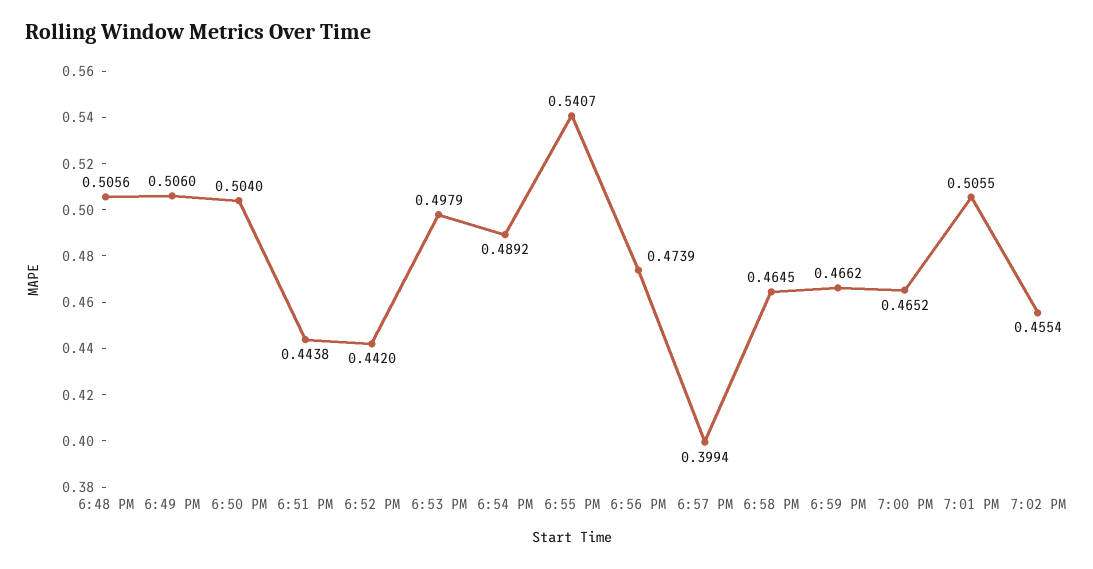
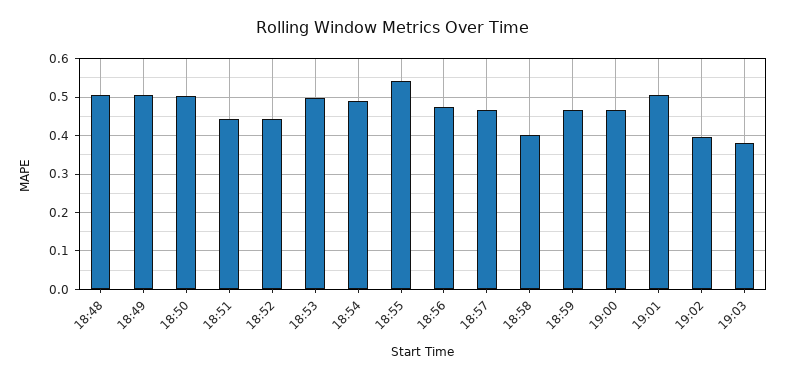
6:57 PM: 0.3994 -> 0.46
6:58 PM: 0.4645 -> 0.4
7:02 PM: 0.4554 -> 0.4
19:03: none -> 0.38

